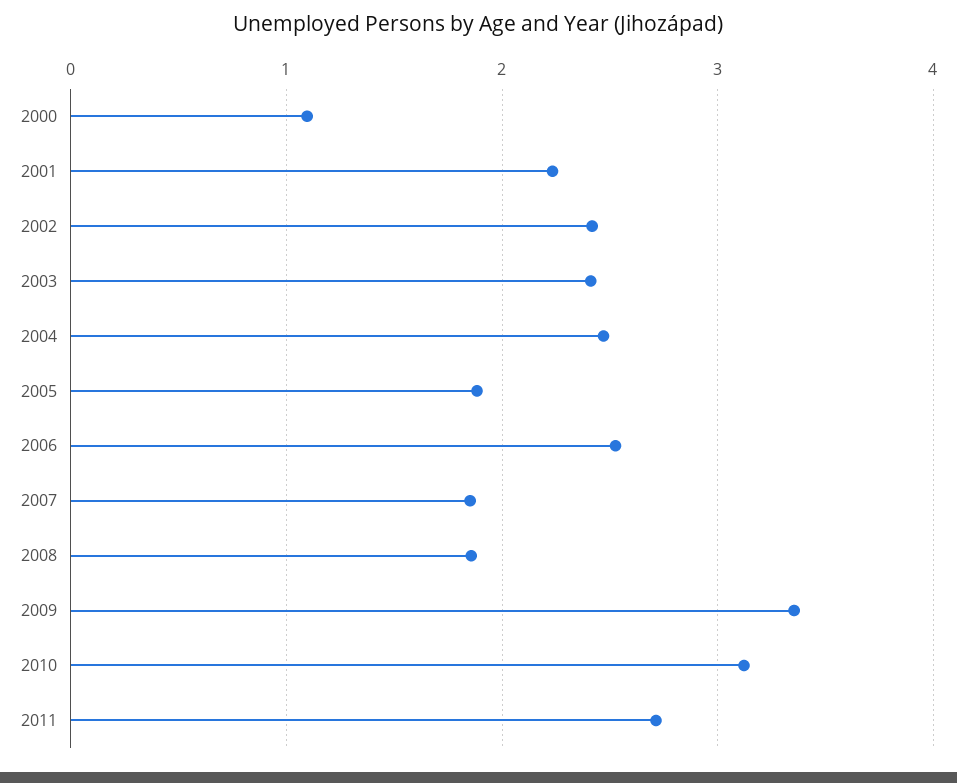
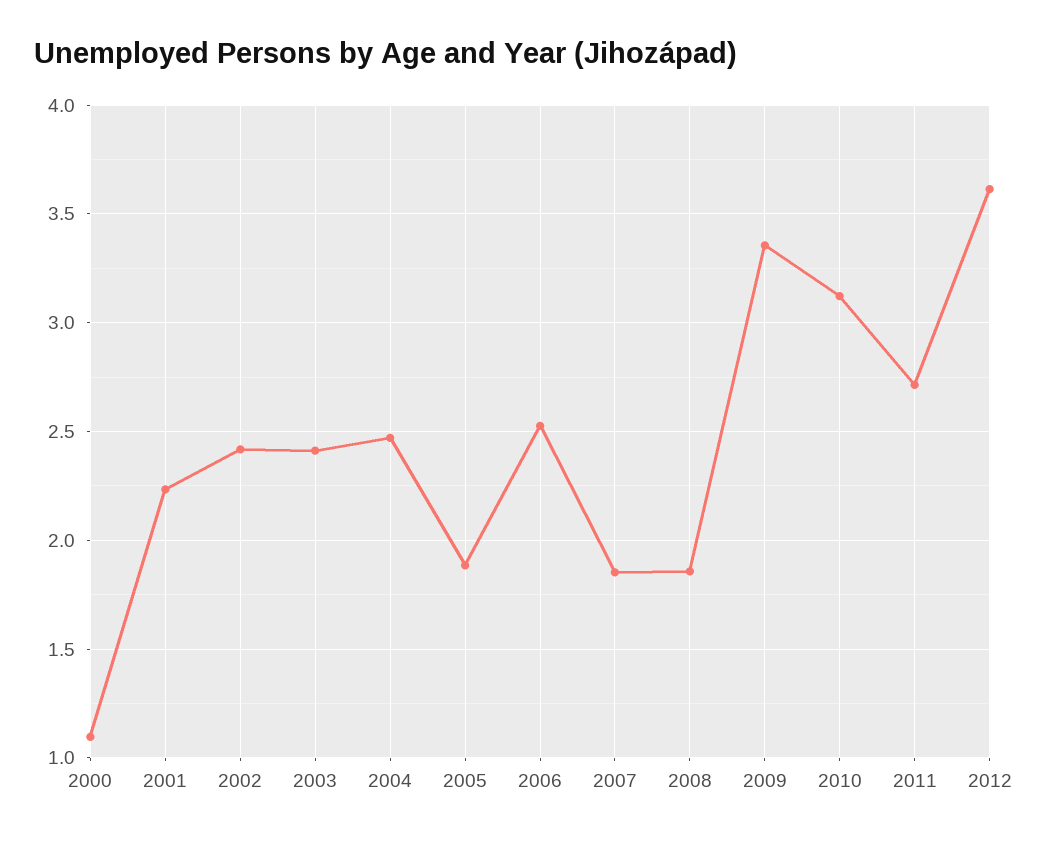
2012: none -> 3.6

